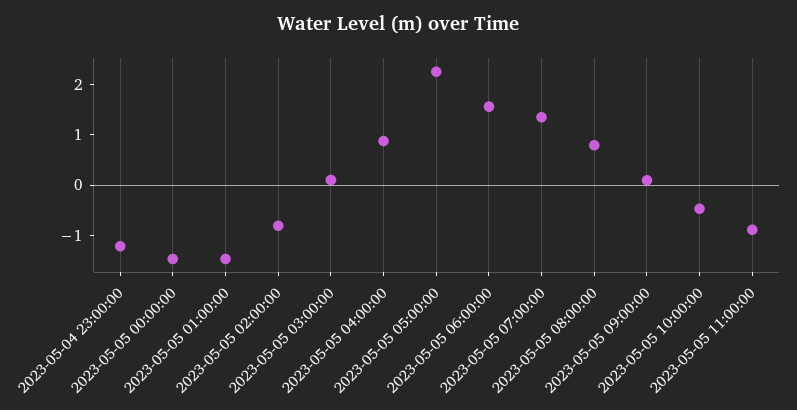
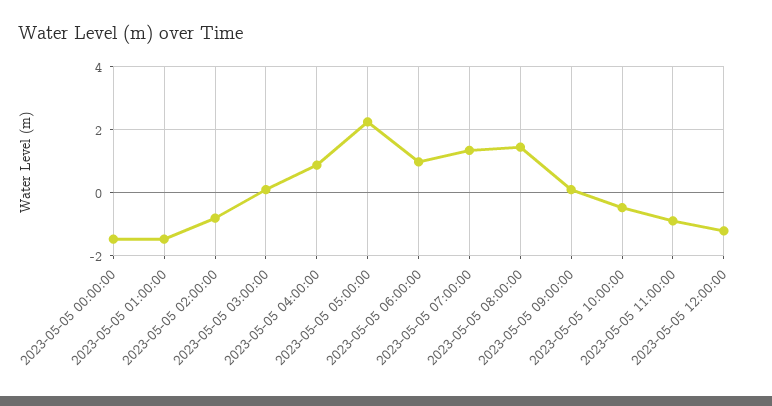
2023-05-04 23:00:00: -1.2 -> none
2023-05-05 06:00:00: 1.6 -> 1
2023-05-05 08:00:00: 0.8 -> 1.4
2023-05-05 12:00:00: none -> -1.2

